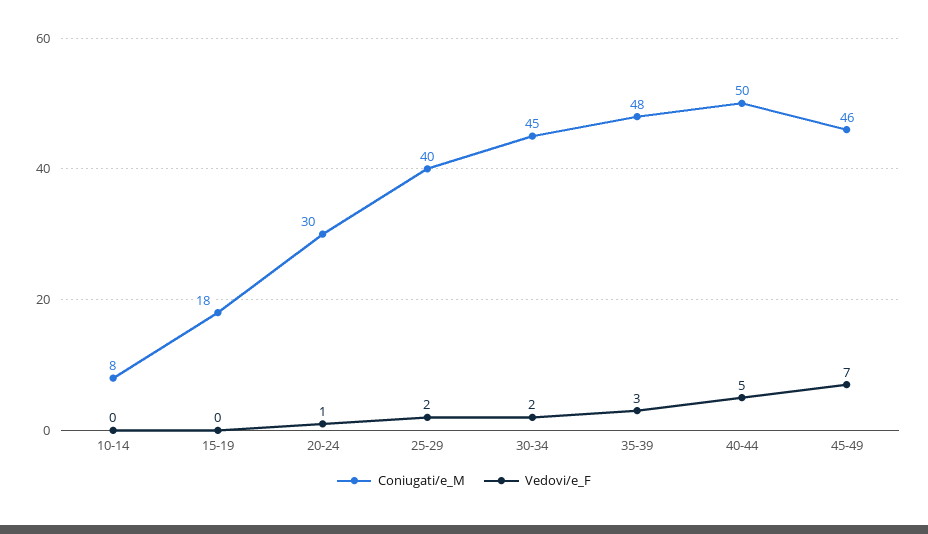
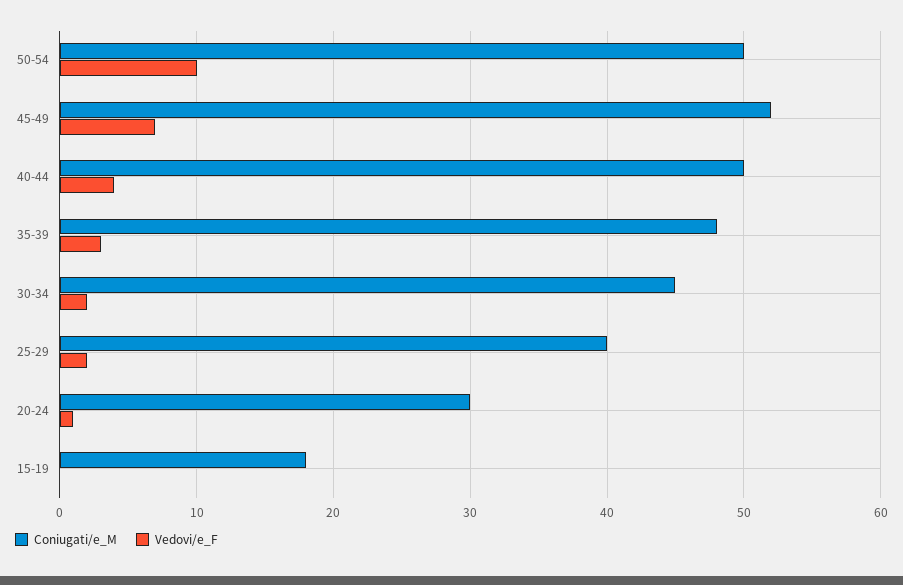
Coniugati/e_M, 10-14: 8 -> none
Vedovi/e_F, 10-14: 0 -> none
Vedovi/e_F, 40-44: 5 -> 4
Coniugati/e_M, 45-49: 46 -> 52
Coniugati/e_M, 50-54: none -> 50
Vedovi/e_F, 50-54: none -> 10

